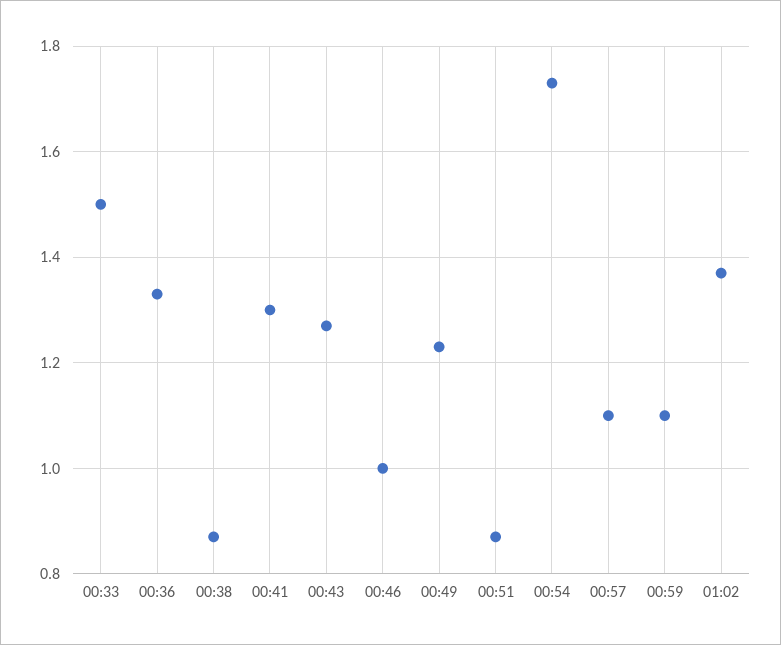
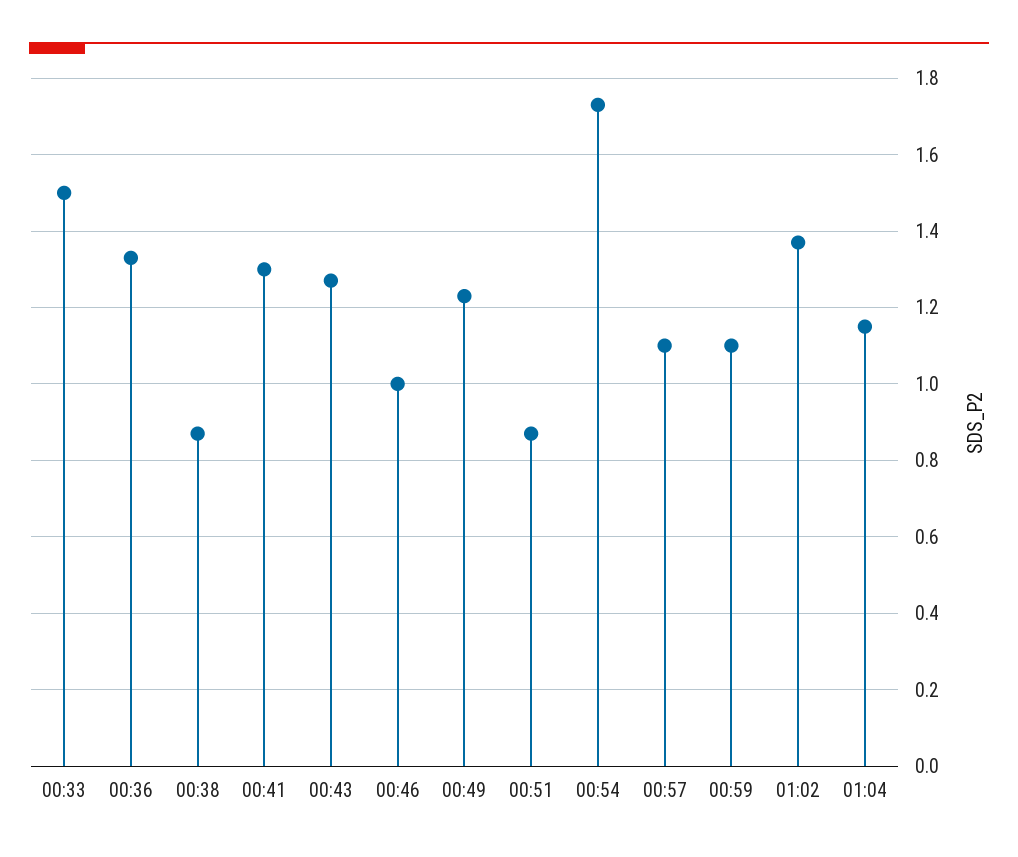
01:04: none -> 1.15

